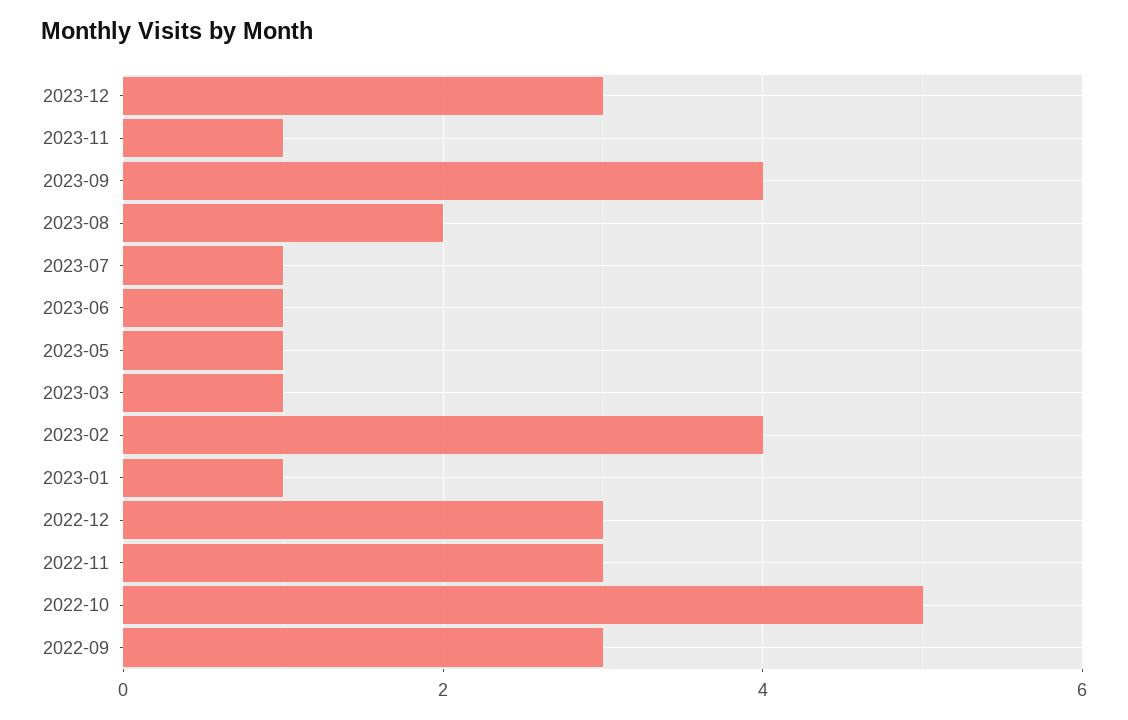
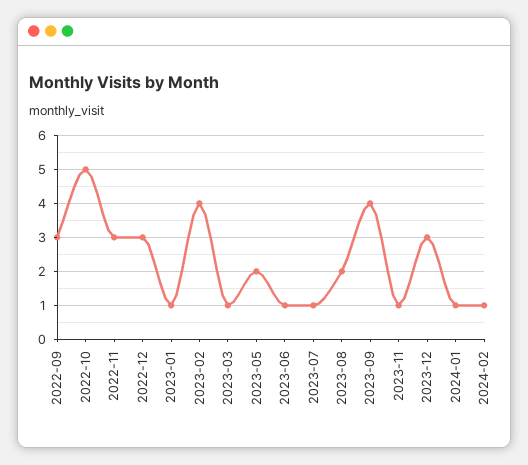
2023-05: 1 -> 2
2024-01: none -> 1
2024-02: none -> 1

